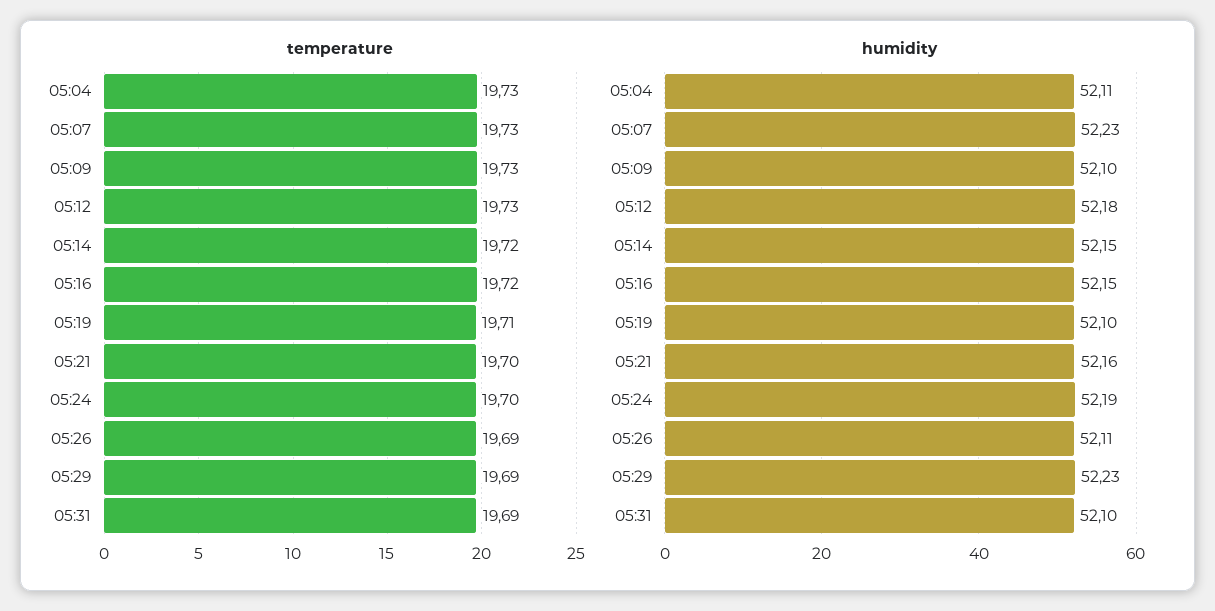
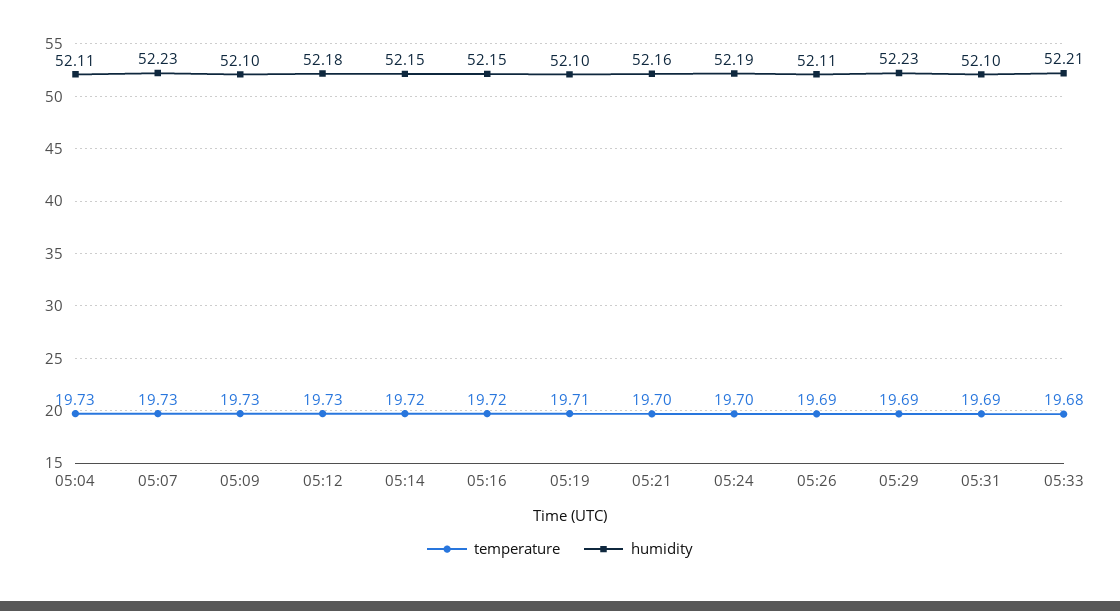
temperature, 05:33: none -> 19.68
humidity, 05:33: none -> 52.21

